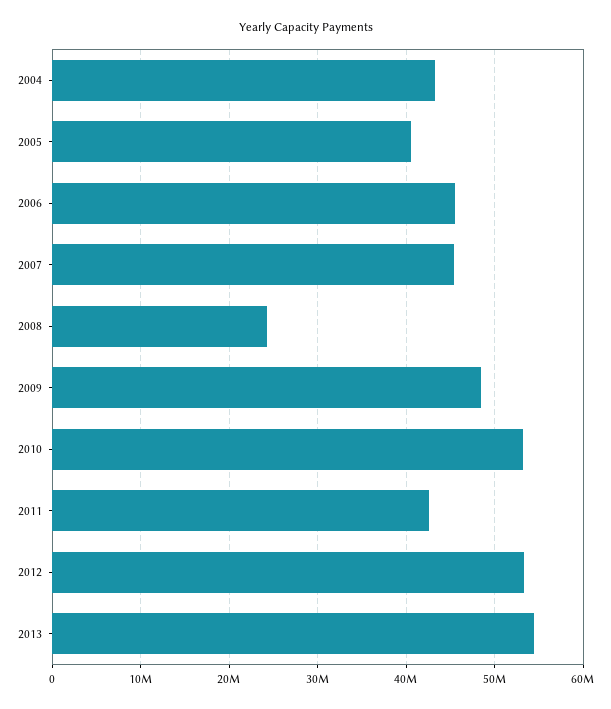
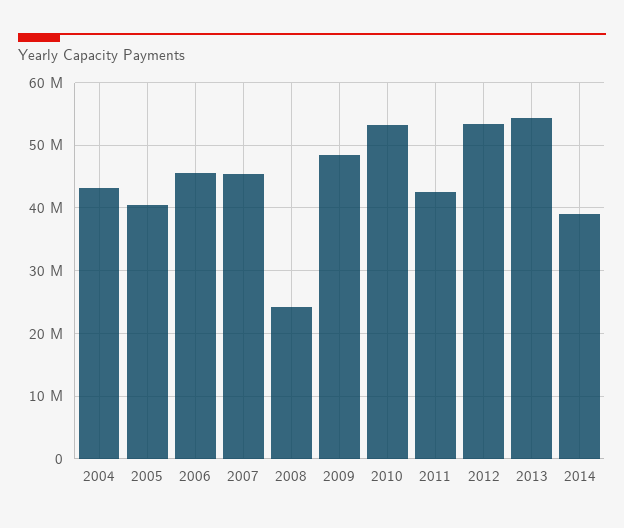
2014: none -> 39000000

